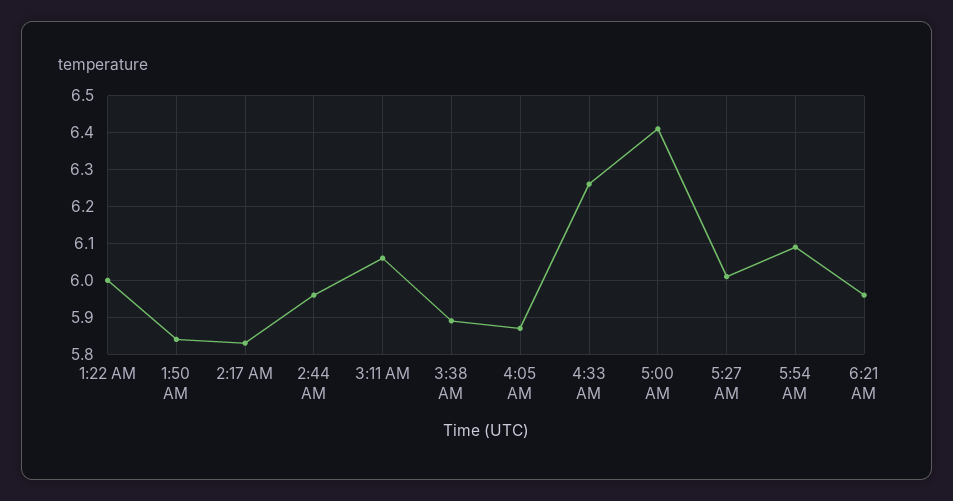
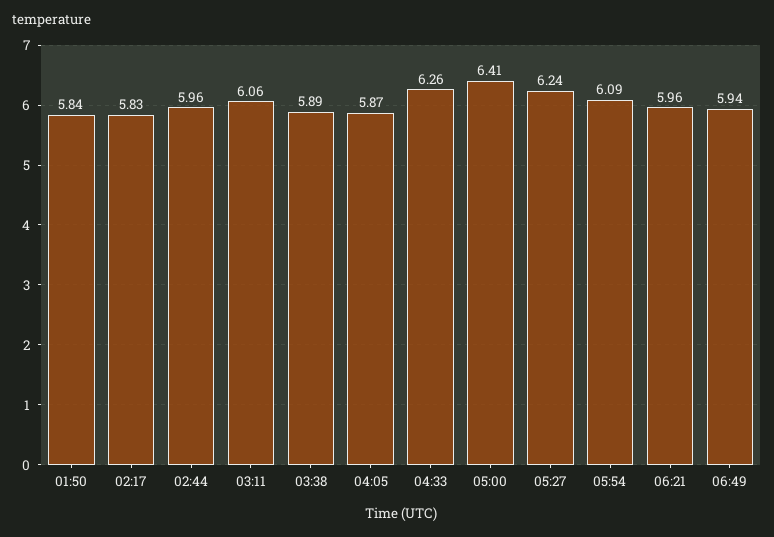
1:22 AM: 6 -> none
5:27 AM: 6 -> 6.24
06:49: none -> 5.94

